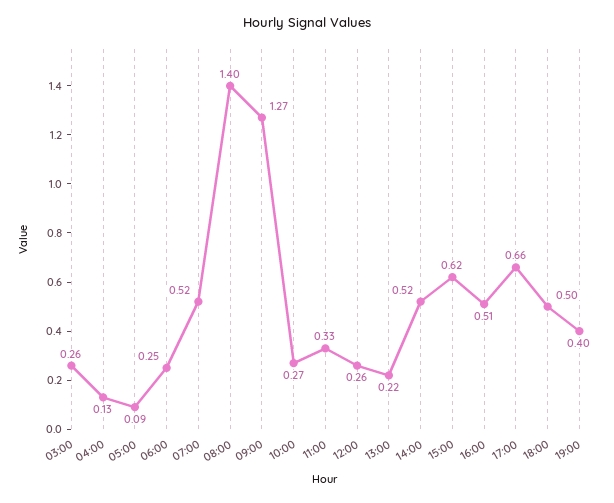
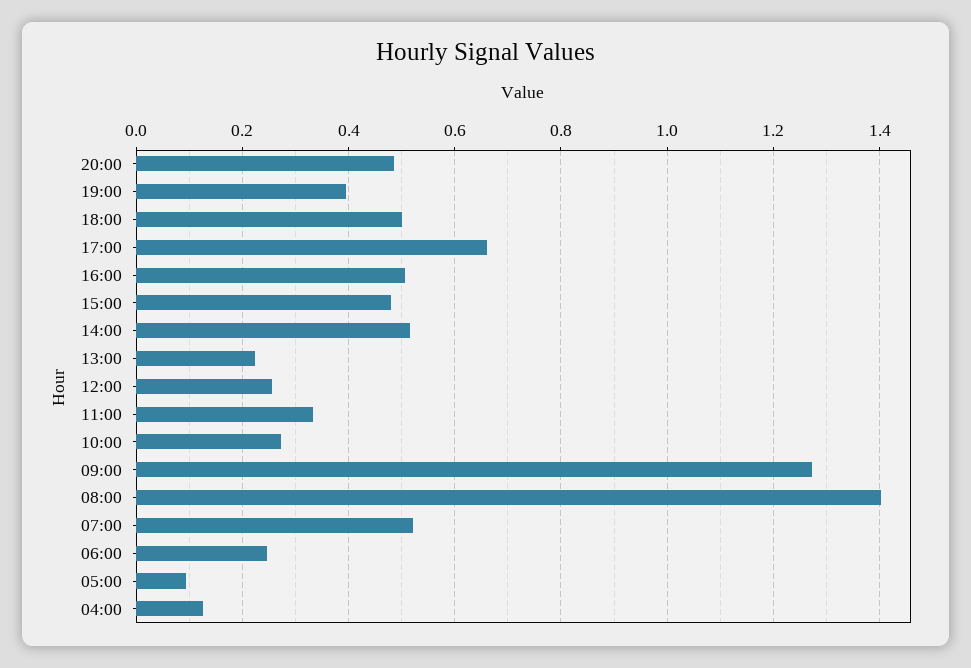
03:00: 0.26 -> none
15:00: 0.62 -> 0.48
20:00: none -> 0.48

